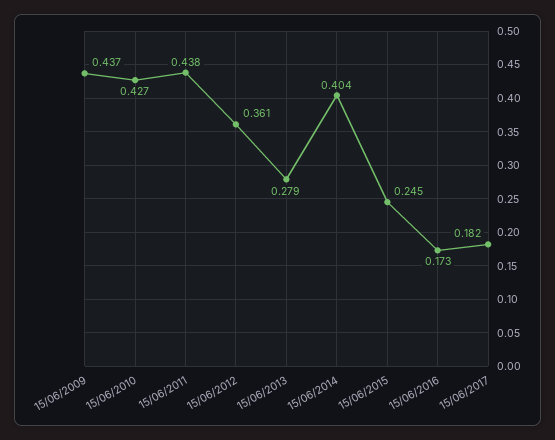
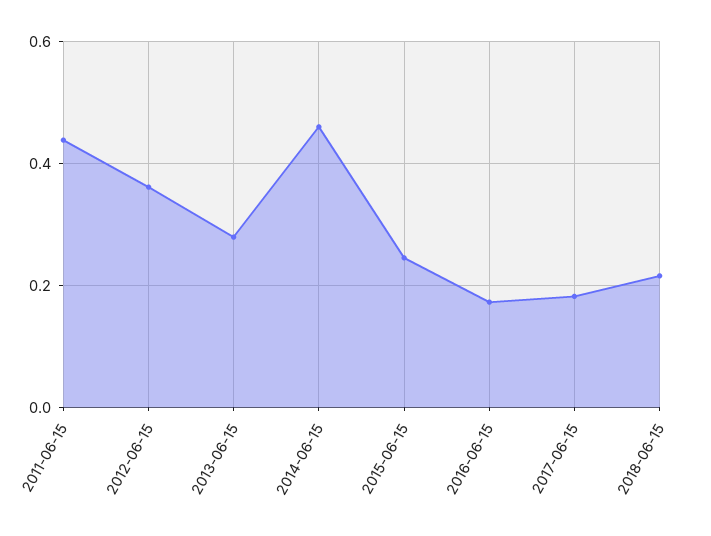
15/06/2009: 0.437 -> none
15/06/2010: 0.427 -> none
15/06/2014: 0.404 -> 0.46
2018-06-15: none -> 0.22

